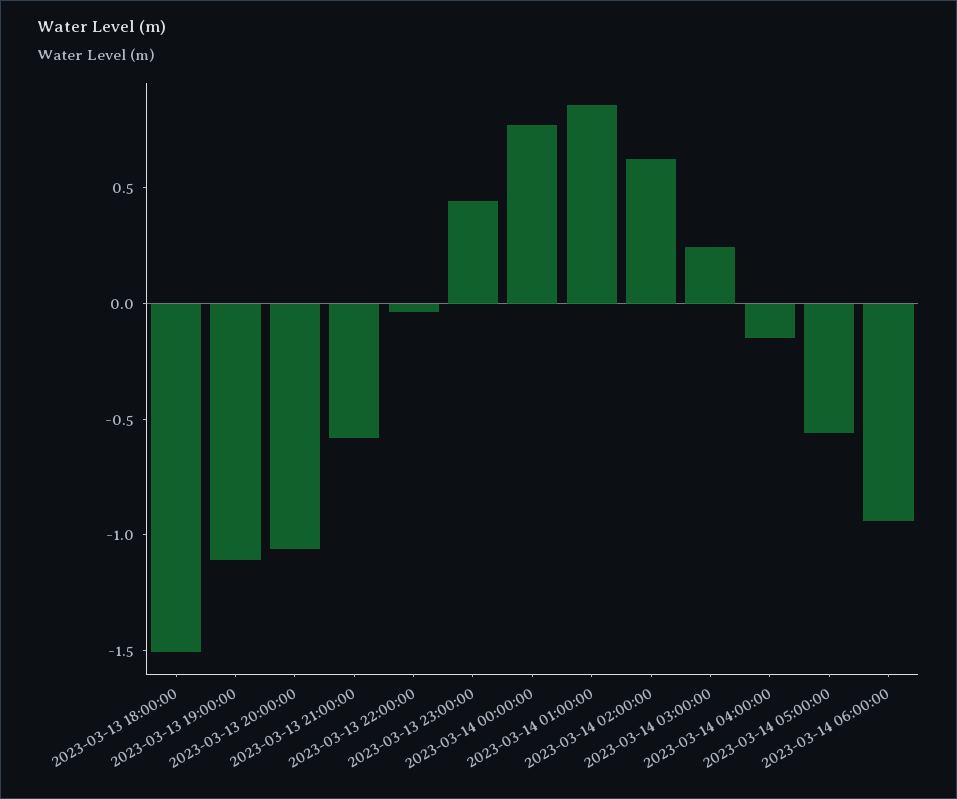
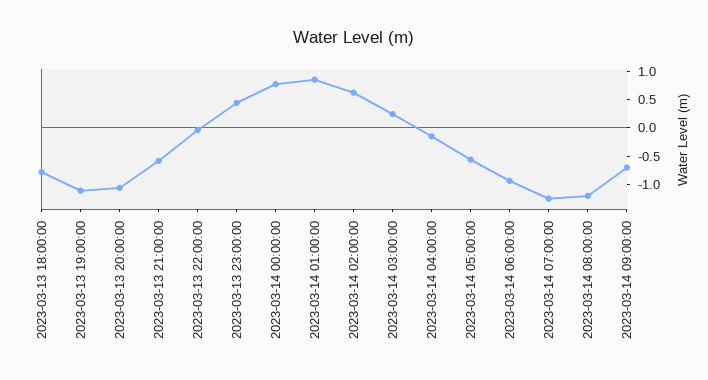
2023-03-13 18:00:00: -1.5 -> -0.75
2023-03-14 07:00:00: none -> -1.25
2023-03-14 08:00:00: none -> -1.25
2023-03-14 09:00:00: none -> -0.75

